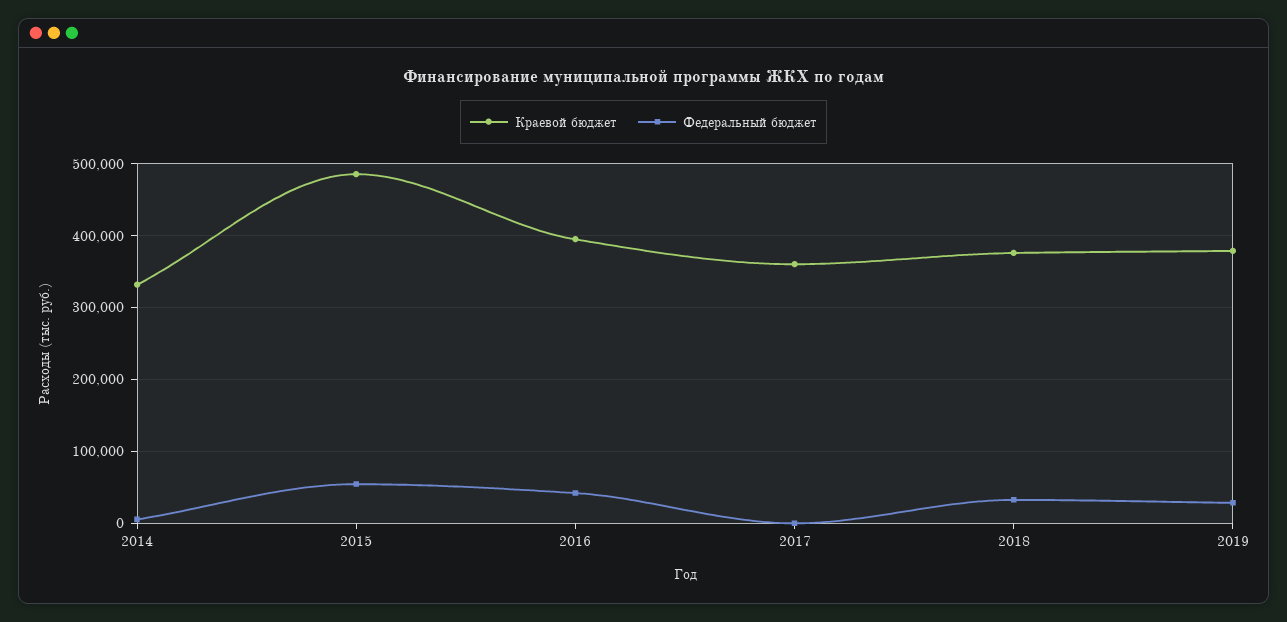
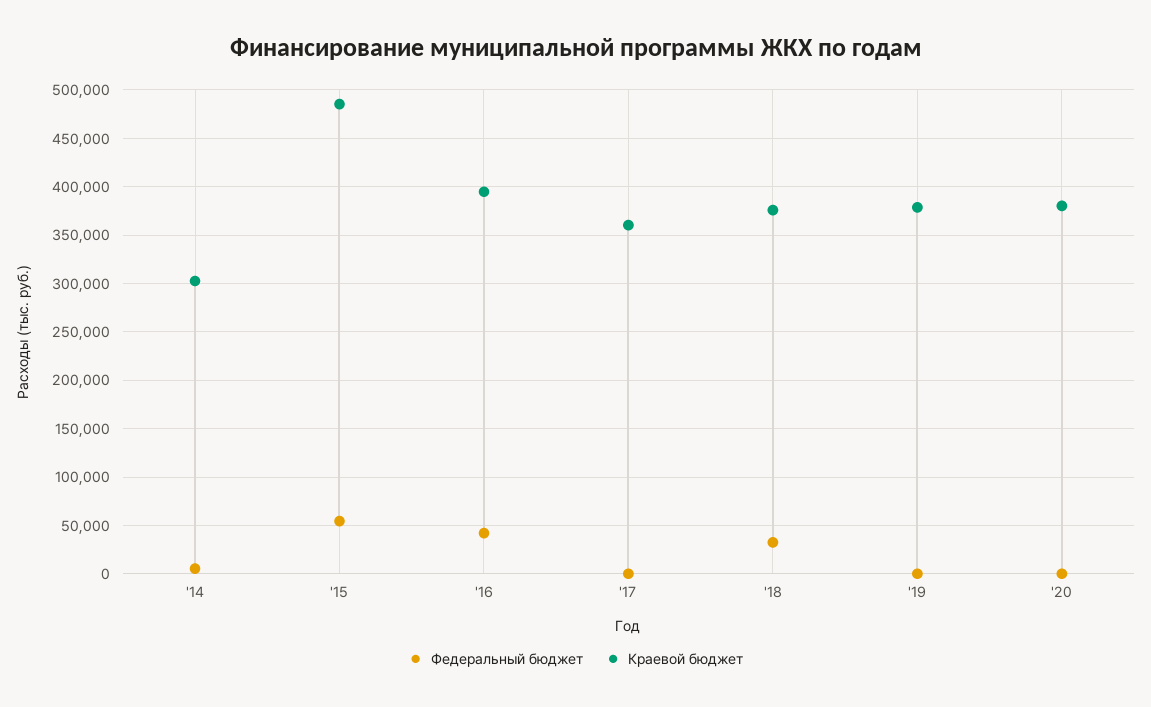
Краевой бюджет, 2014: 330000 -> 300000
Федеральный бюджет, 2019: 30000 -> 0
Федеральный бюджет, '20: none -> 0
Краевой бюджет, '20: none -> 380000

